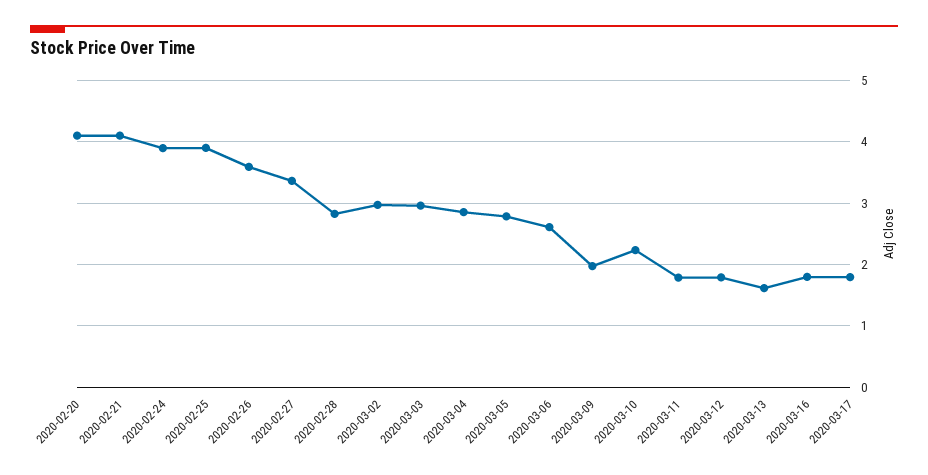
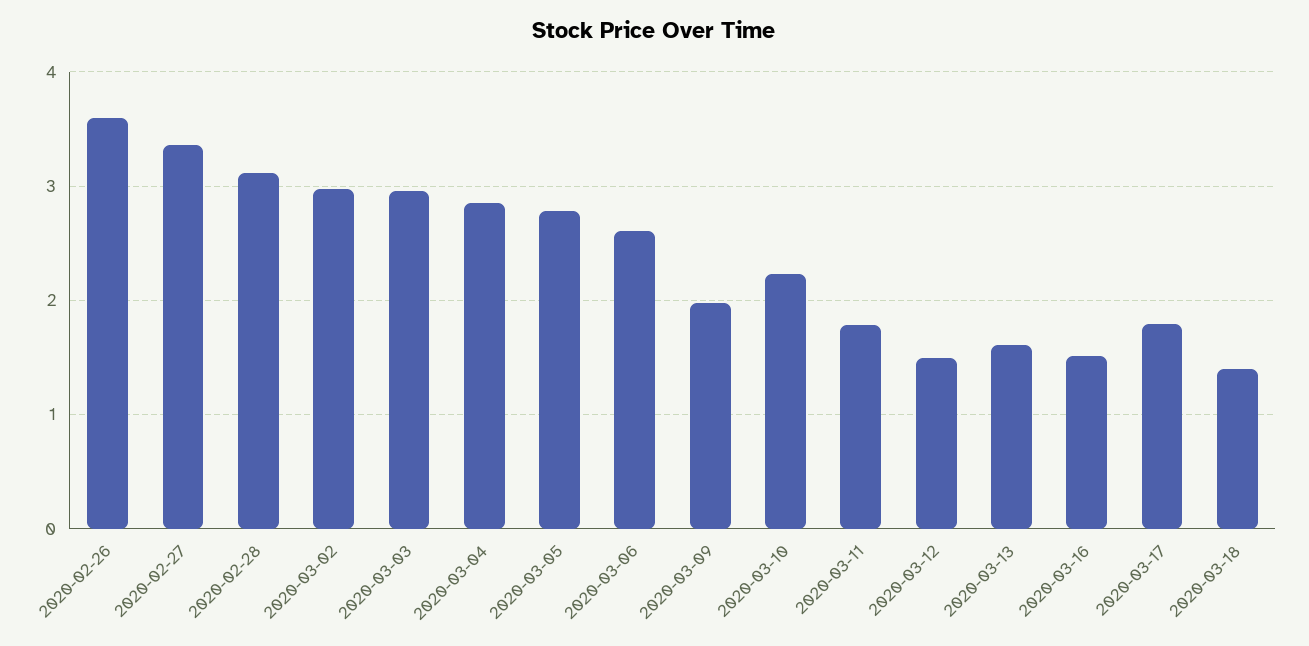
2020-02-20: 4.1 -> none
2020-02-21: 4.1 -> none
2020-02-24: 3.9 -> none
2020-02-25: 3.9 -> none
2020-02-28: 2.8 -> 3.1
2020-03-12: 1.8 -> 1.5
2020-03-16: 1.8 -> 1.5
2020-03-18: none -> 1.4

